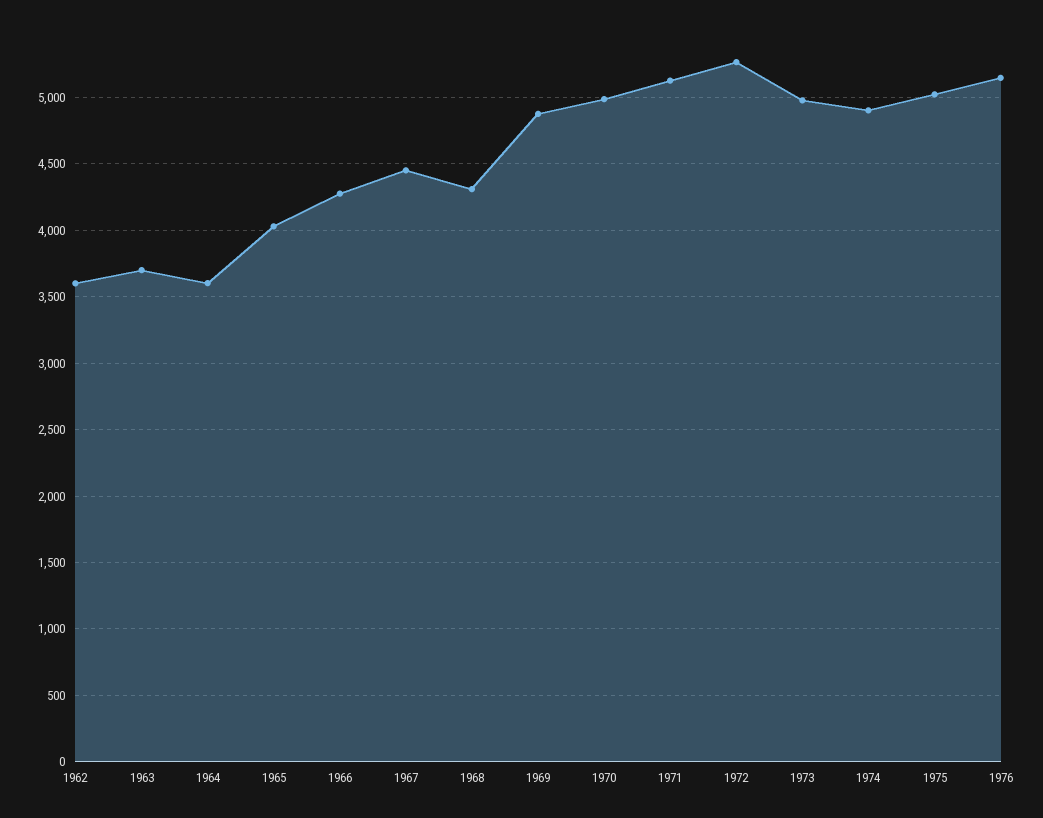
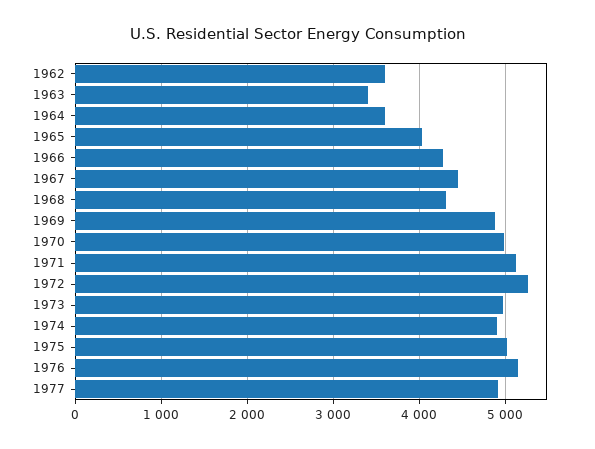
1963: 3700 -> 3400
1977: none -> 4900

